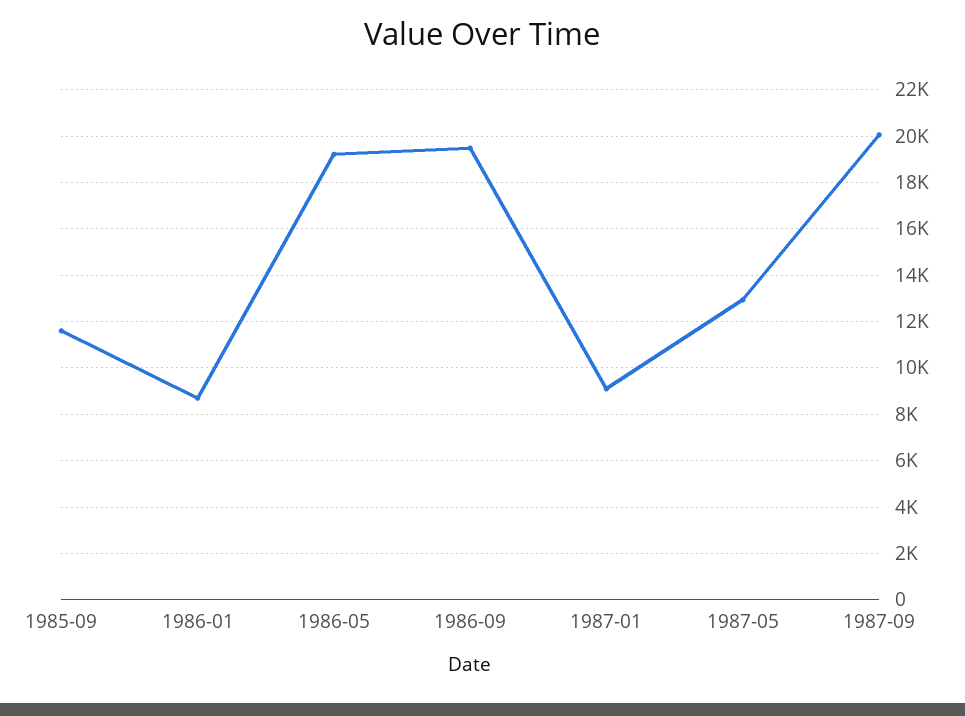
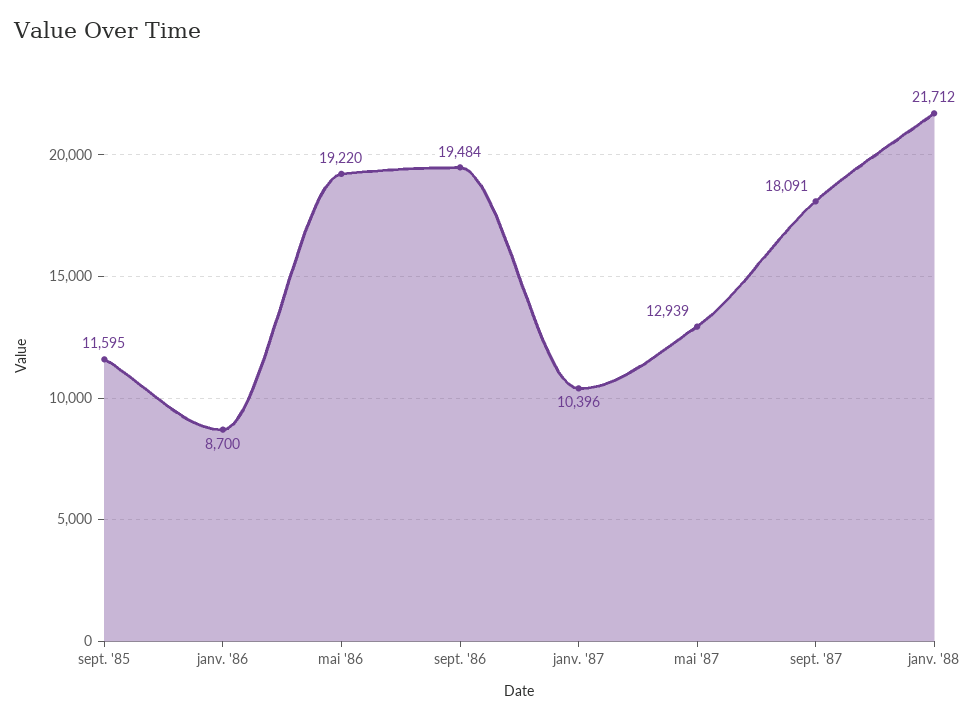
1987-01: 9000 -> 10396
1987-09: 20000 -> 18091
janv. '88: none -> 21712

